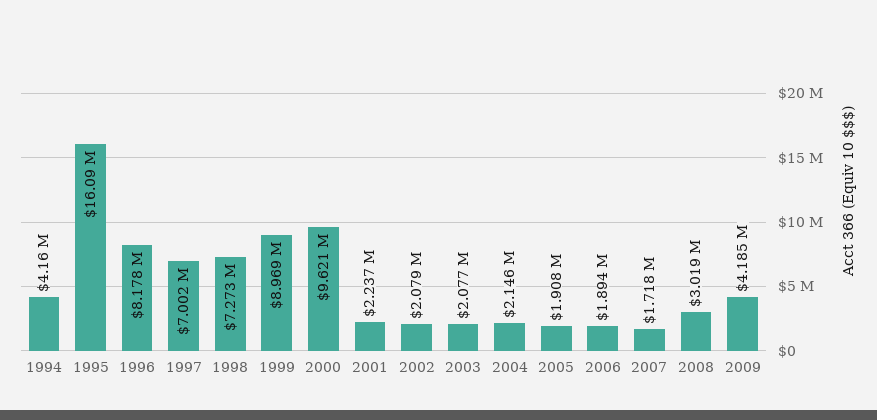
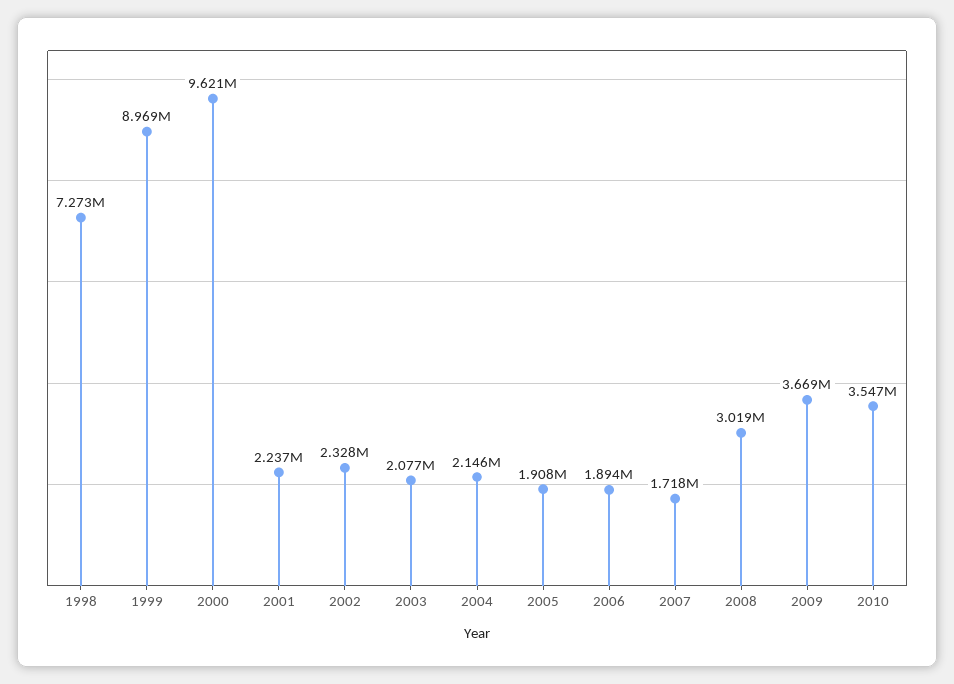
1994: 4160000 -> none
1995: 16090000 -> none
1996: 8178000 -> none
1997: 7002000 -> none
2002: 2079000 -> 2328000
2009: 4185000 -> 3669000
2010: none -> 3547000

